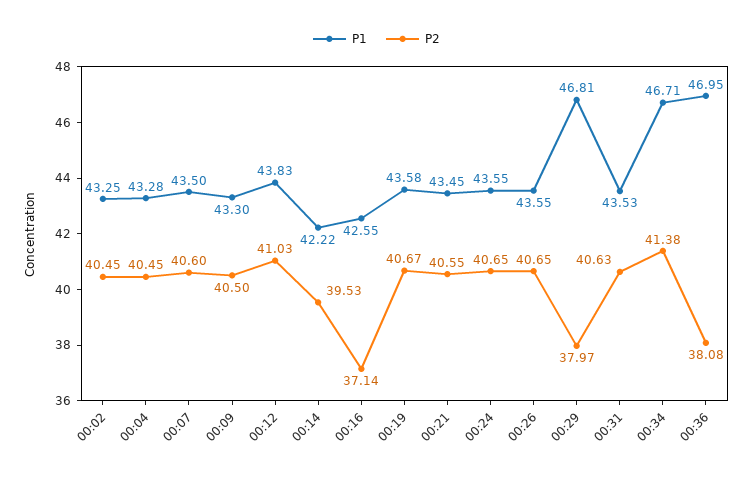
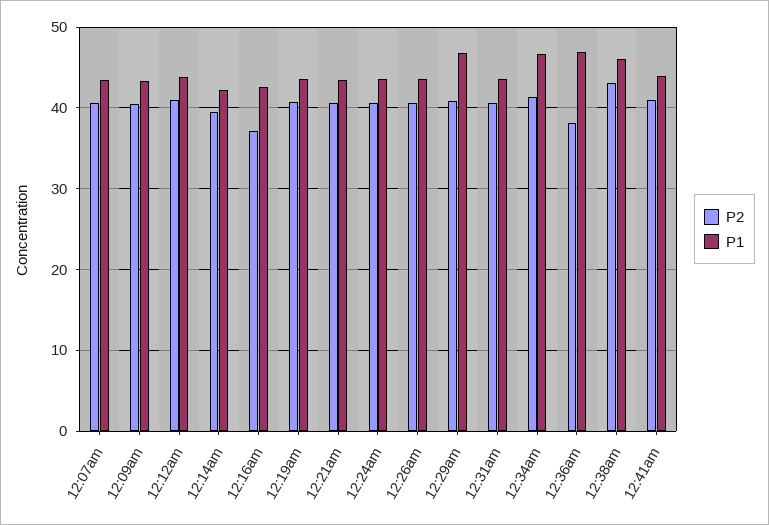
P1, 00:02: 43.25 -> none
P2, 00:02: 40.45 -> none
P1, 00:04: 43.28 -> none
P2, 00:04: 40.45 -> none
P2, 00:29: 37.97 -> 41
P2, 12:38am: none -> 43
P1, 12:38am: none -> 46
P2, 12:41am: none -> 41
P1, 12:41am: none -> 44

